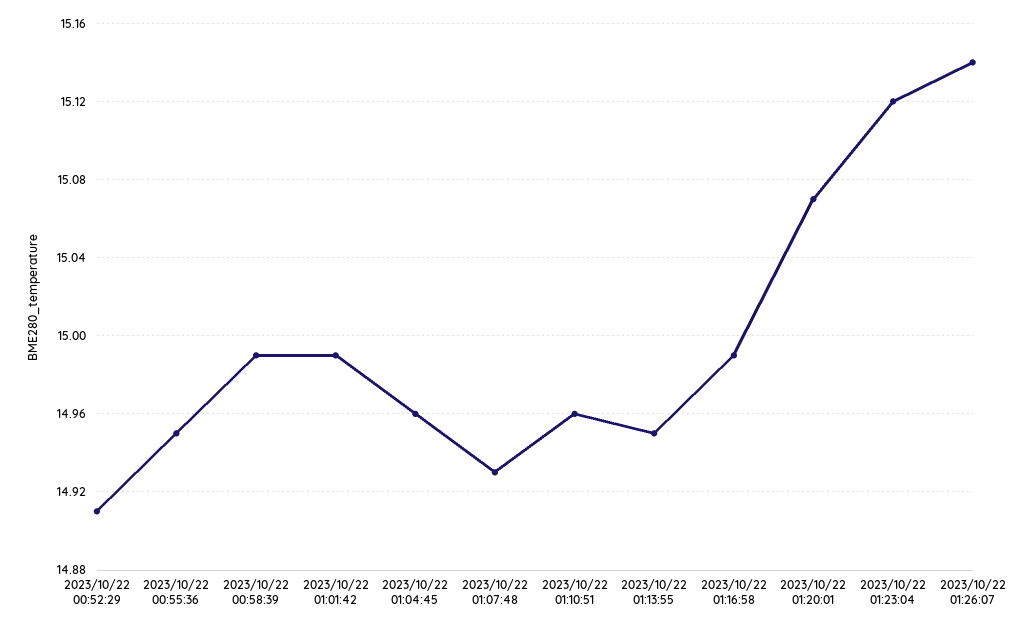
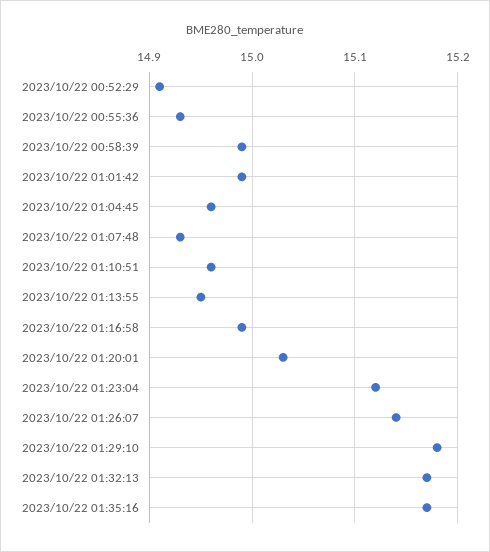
2023/10/22 00:55:36: 14.95 -> 14.93
2023/10/22 01:20:01: 15.07 -> 15.03
2023/10/22 01:29:10: none -> 15.18
2023/10/22 01:32:13: none -> 15.17
2023/10/22 01:35:16: none -> 15.17

